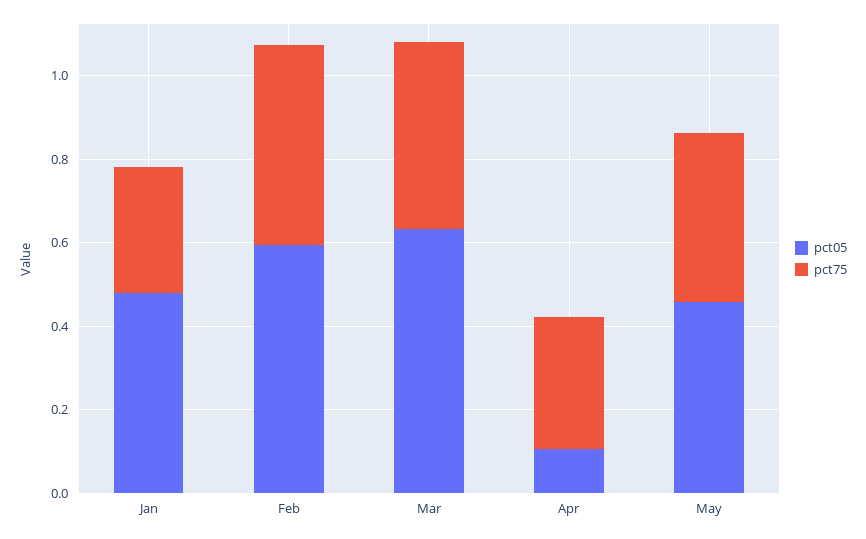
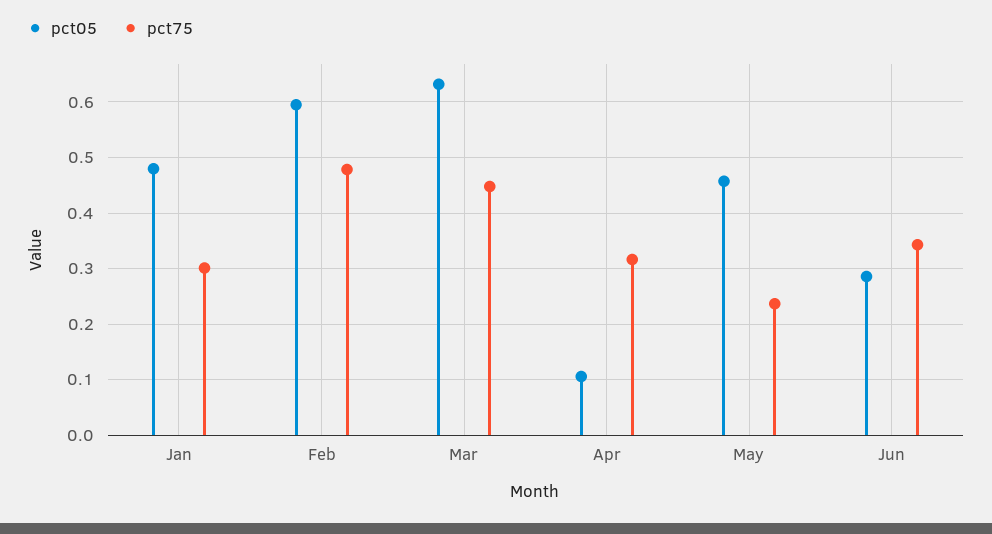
pct75, May: 0.4 -> 0.24
pct05, Jun: none -> 0.28
pct75, Jun: none -> 0.34

